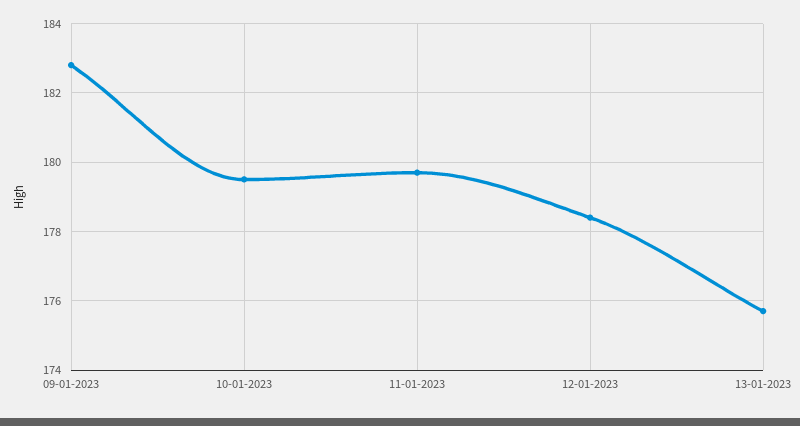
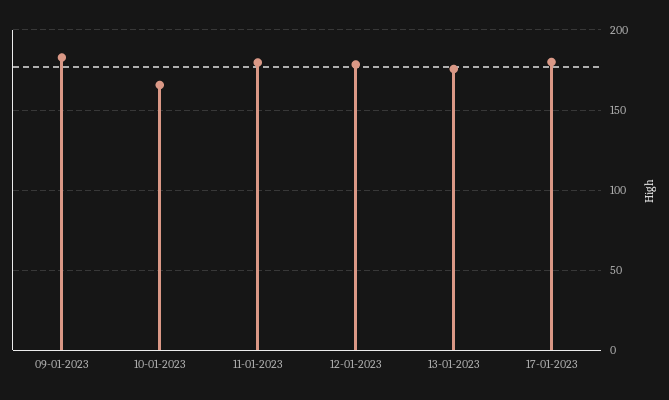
10-01-2023: 179.5 -> 165
17-01-2023: none -> 180

